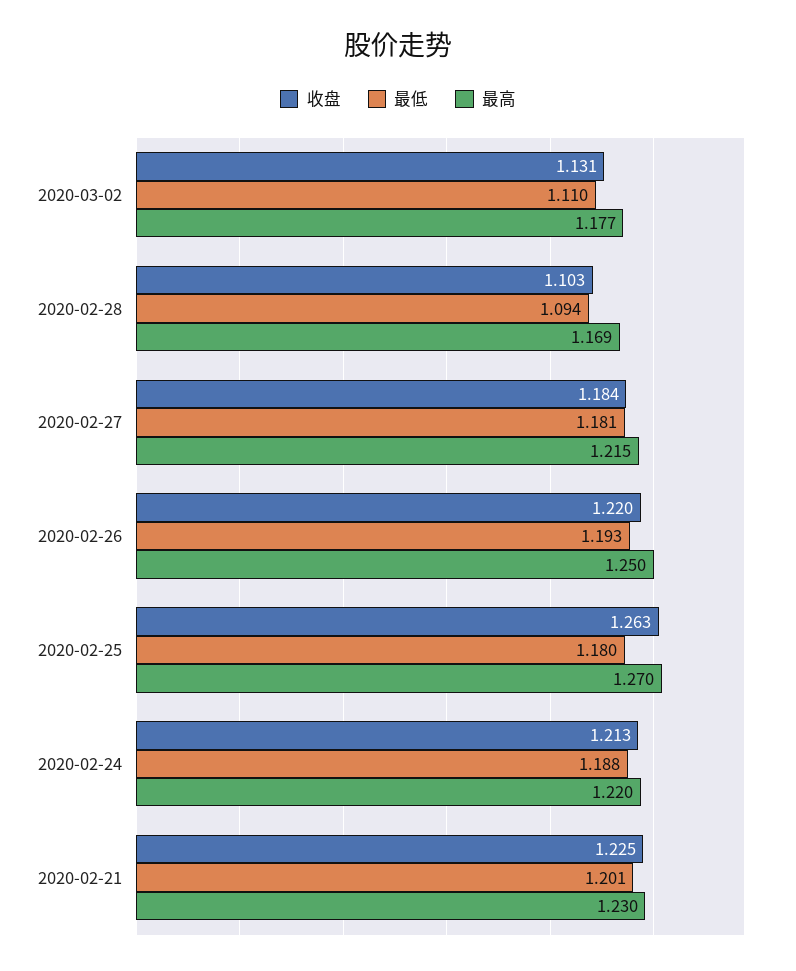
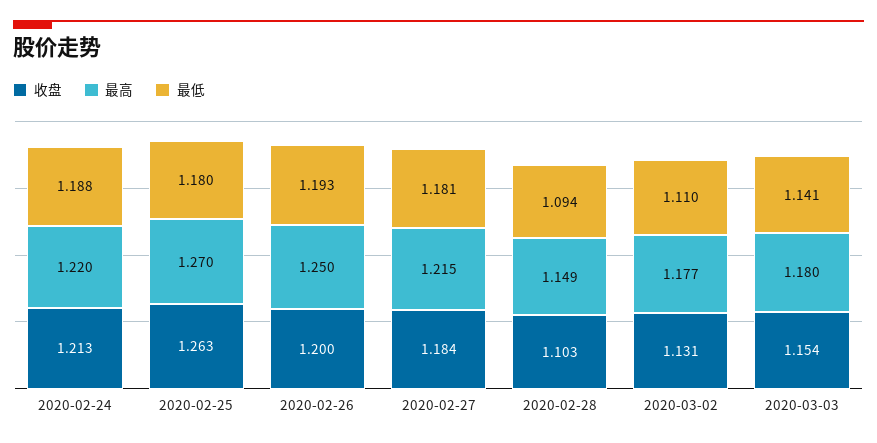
最高, 2020-02-28: 1.169 -> 1.149
收盘, 2020-02-26: 1.22 -> 1.2
收盘, 2020-02-21: 1.225 -> none
最低, 2020-02-21: 1.201 -> none
最高, 2020-02-21: 1.23 -> none
收盘, 2020-03-03: none -> 1.154
最高, 2020-03-03: none -> 1.18
最低, 2020-03-03: none -> 1.141

